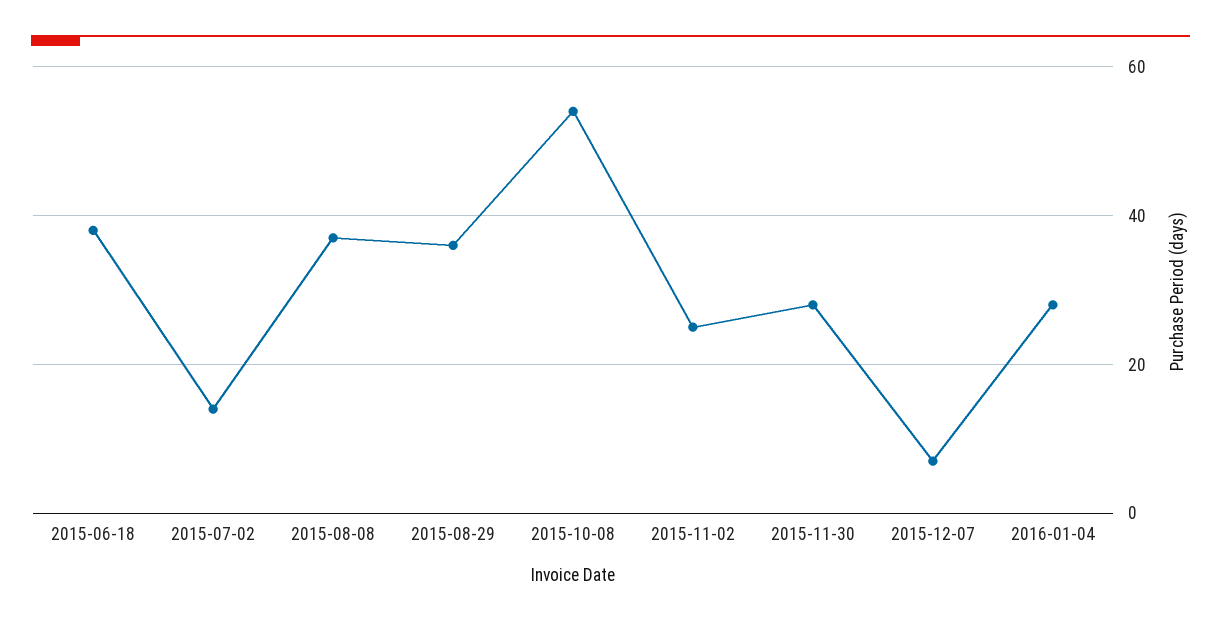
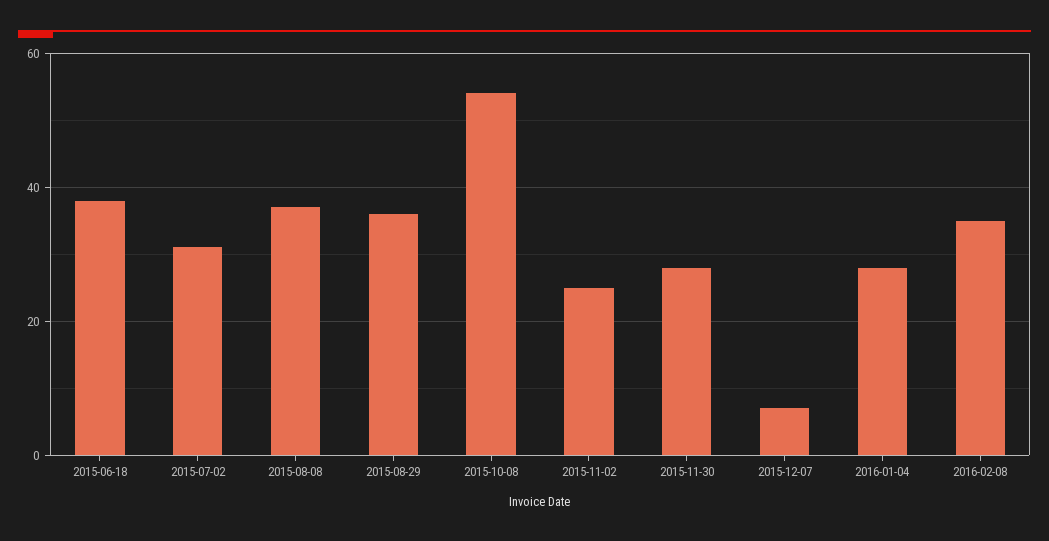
2015-07-02: 15 -> 30
2016-02-08: none -> 35

